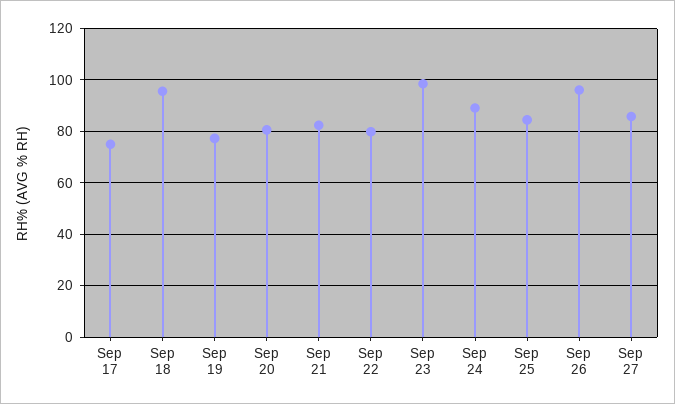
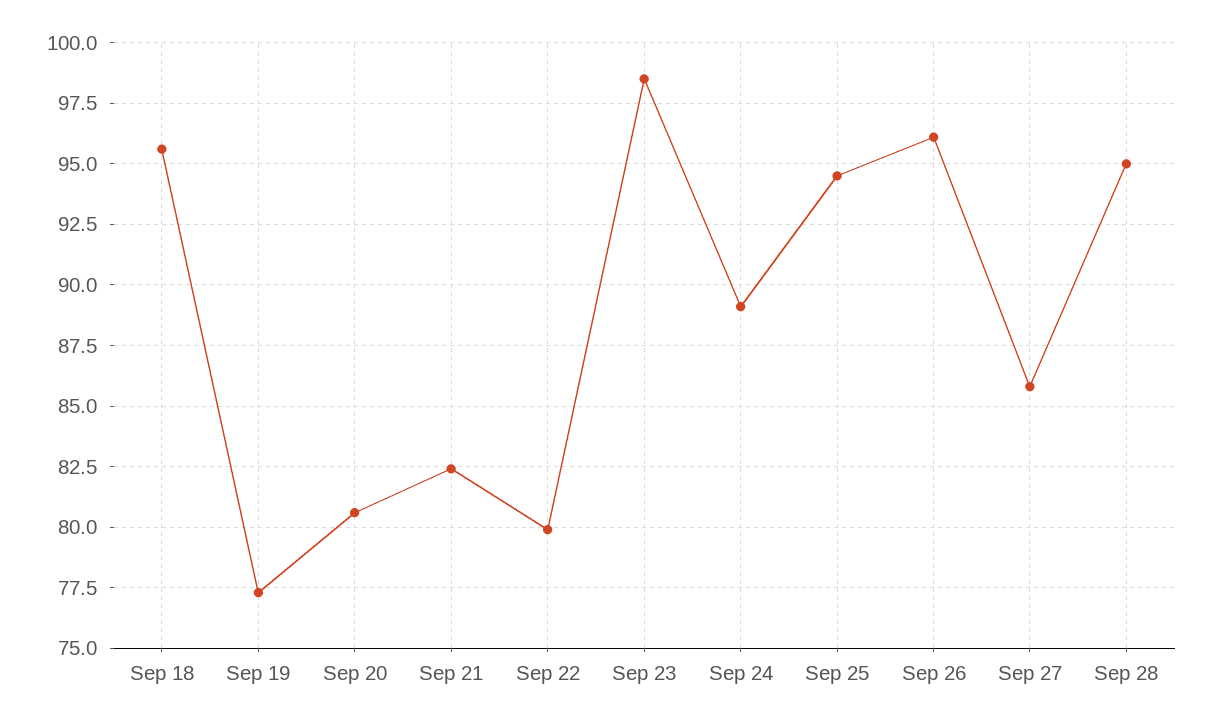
Sep 17: 75 -> none
Sep 25: 85 -> 94.5
Sep 28: none -> 95

